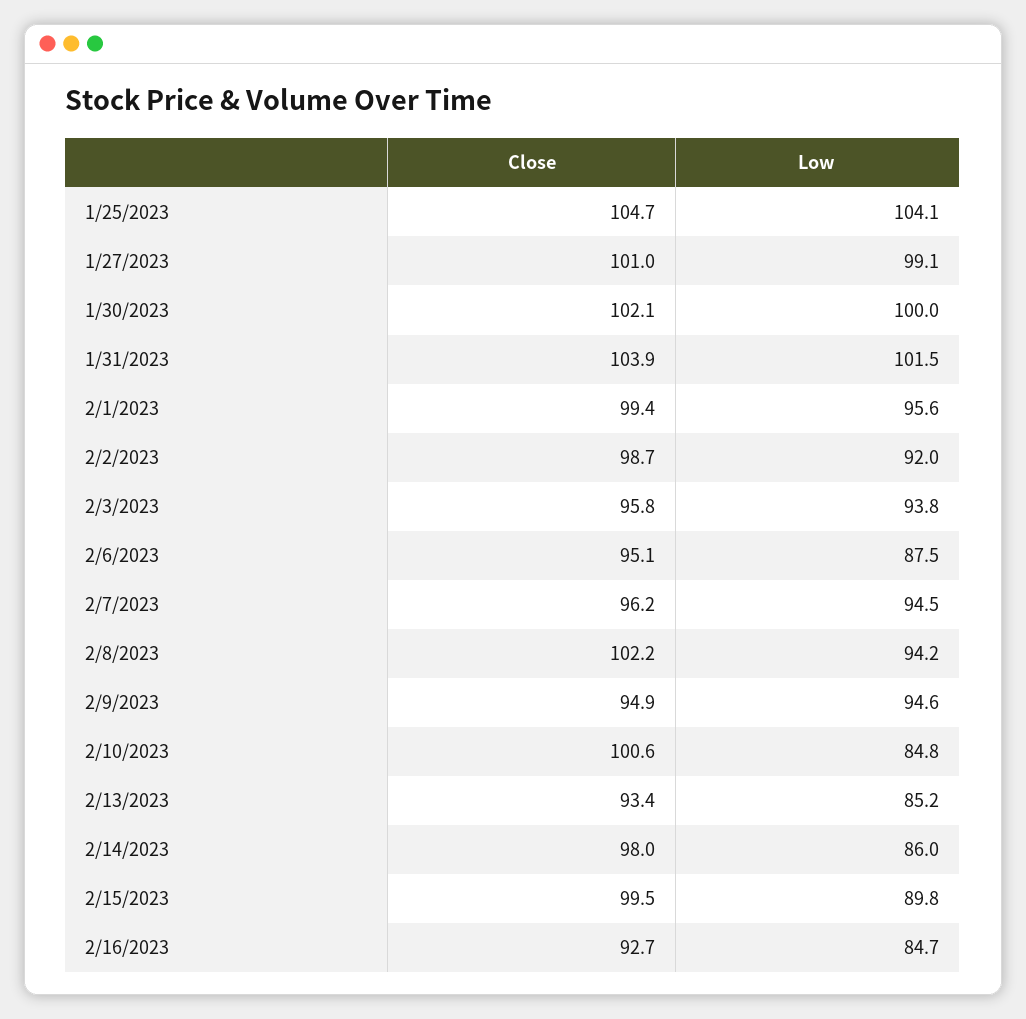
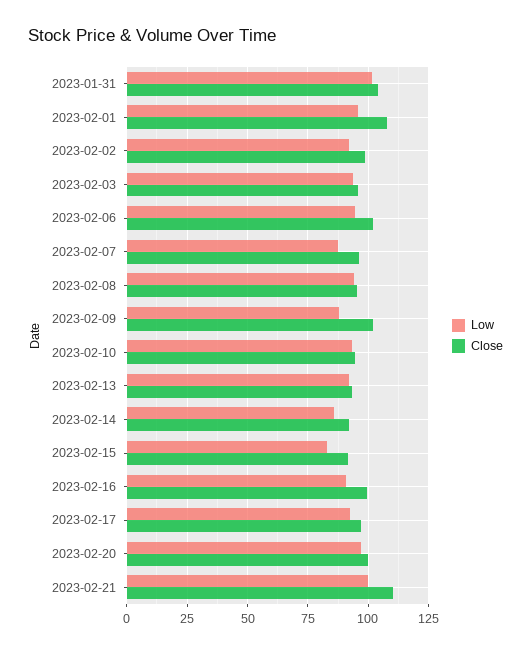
Close, 1/25/2023: 104.7 -> none
Low, 1/25/2023: 104.1 -> none
Close, 1/27/2023: 101 -> none
Low, 1/27/2023: 99.1 -> none
Close, 1/30/2023: 102.1 -> none
Low, 1/30/2023: 100 -> none
Close, 2/1/2023: 99.4 -> 107.5
Close, 2/6/2023: 95.1 -> 102.5
Low, 2/6/2023: 87.5 -> 95
Low, 2/7/2023: 94.5 -> 87.5
Close, 2/8/2023: 102.2 -> 95
Close, 2/9/2023: 94.9 -> 102.5
Low, 2/9/2023: 94.6 -> 87.5
Close, 2/10/2023: 100.6 -> 95
Low, 2/10/2023: 84.8 -> 92.5
Low, 2/13/2023: 85.2 -> 92.5
Close, 2/14/2023: 98 -> 92.5
Close, 2/15/2023: 99.5 -> 92.5
Low, 2/15/2023: 89.8 -> 82.5
Close, 2/16/2023: 92.7 -> 100
Low, 2/16/2023: 84.7 -> 90
Low, 2023-02-17: none -> 92.5
Close, 2023-02-17: none -> 97.5
Low, 2023-02-20: none -> 97.5
Close, 2023-02-20: none -> 100
Low, 2023-02-21: none -> 100
Close, 2023-02-21: none -> 110

